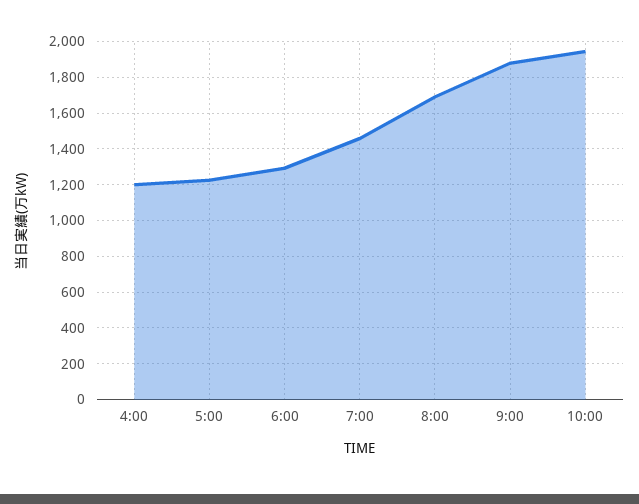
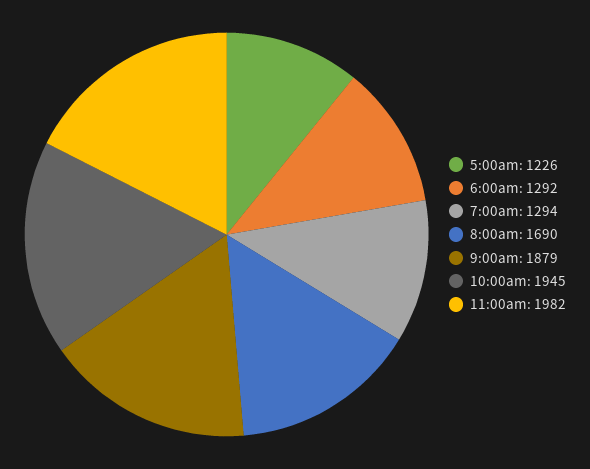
4:00: 1200 -> none
7:00: 1450 -> 1294
11:00am: none -> 1982

